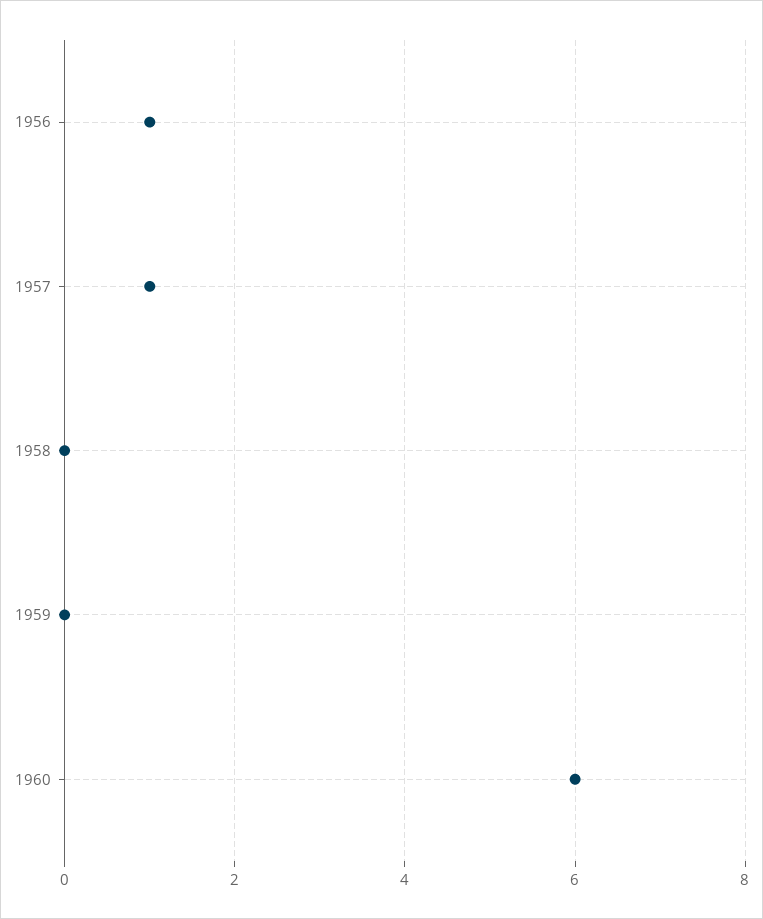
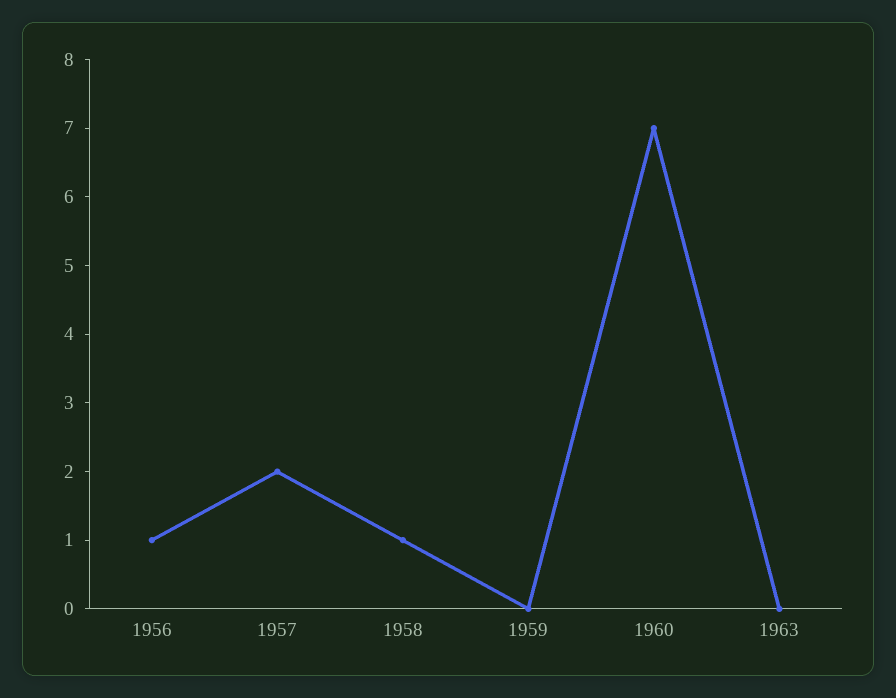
1957: 1 -> 2
1958: 0 -> 1
1960: 6 -> 7
1963: none -> 0

